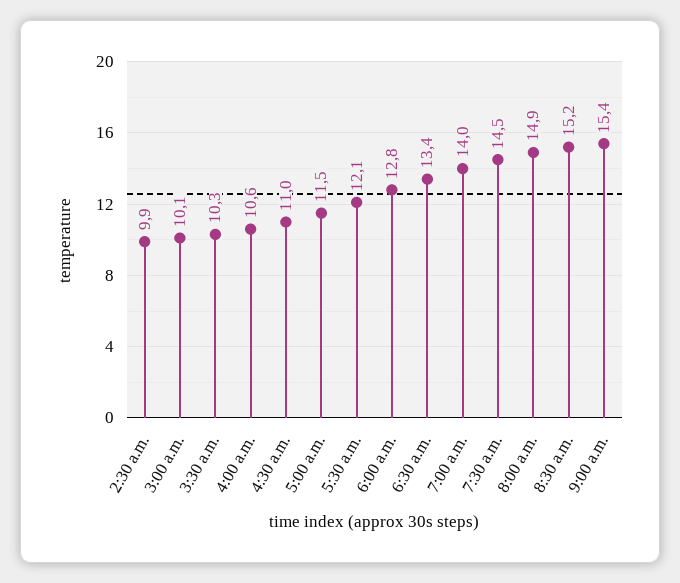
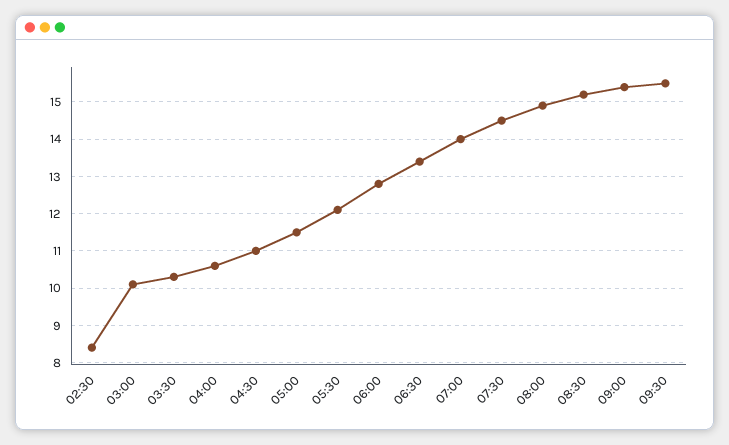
2:30 a.m.: 9.9 -> 8.5
09:30: none -> 15.5

